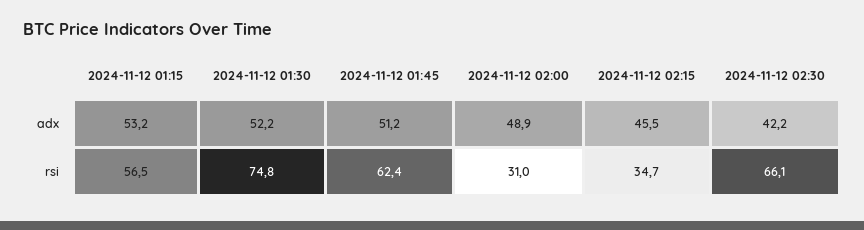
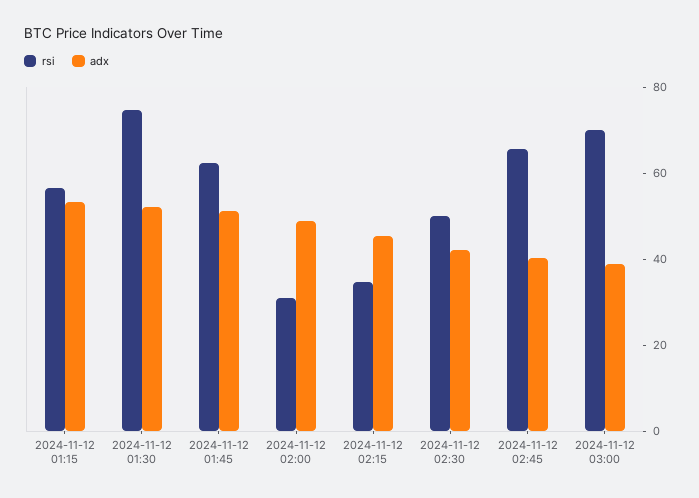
rsi, 2024-11-12 02:30: 66.1 -> 50
rsi, 2024-11-12 02:45: none -> 65
adx, 2024-11-12 02:45: none -> 40
rsi, 2024-11-12 03:00: none -> 70
adx, 2024-11-12 03:00: none -> 40

